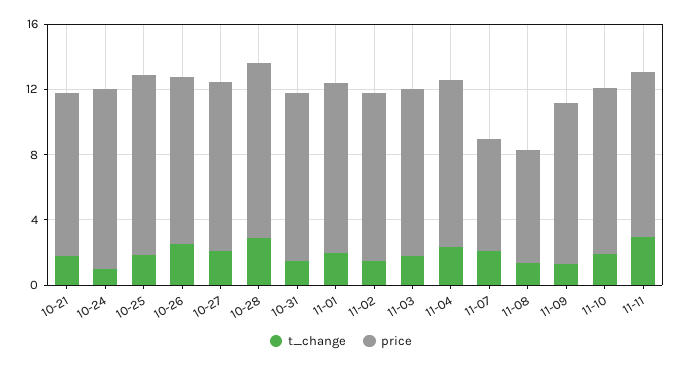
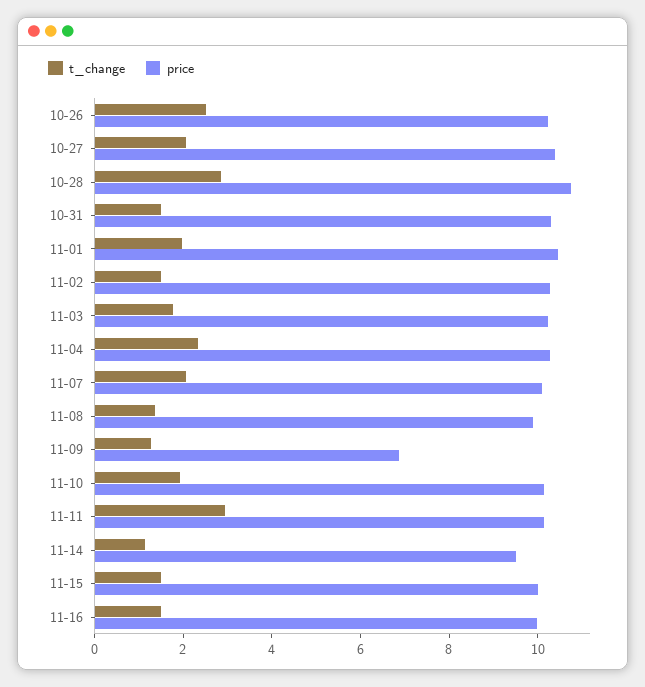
t_change, 10-21: 2 -> none
price, 10-21: 10 -> none
t_change, 10-24: 1 -> none
price, 10-24: 11 -> none
t_change, 10-25: 2 -> none
price, 10-25: 11 -> none
price, 11-07: 7 -> 10
price, 11-08: 7 -> 10
price, 11-09: 10 -> 7
t_change, 11-14: none -> 1
price, 11-14: none -> 9.5
t_change, 11-15: none -> 1.5
price, 11-15: none -> 10
t_change, 11-16: none -> 1.5
price, 11-16: none -> 10

